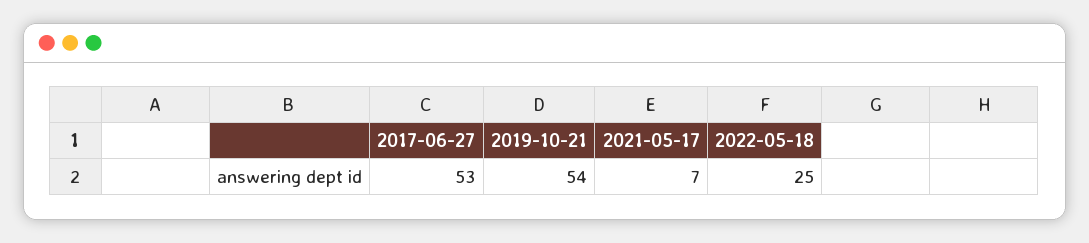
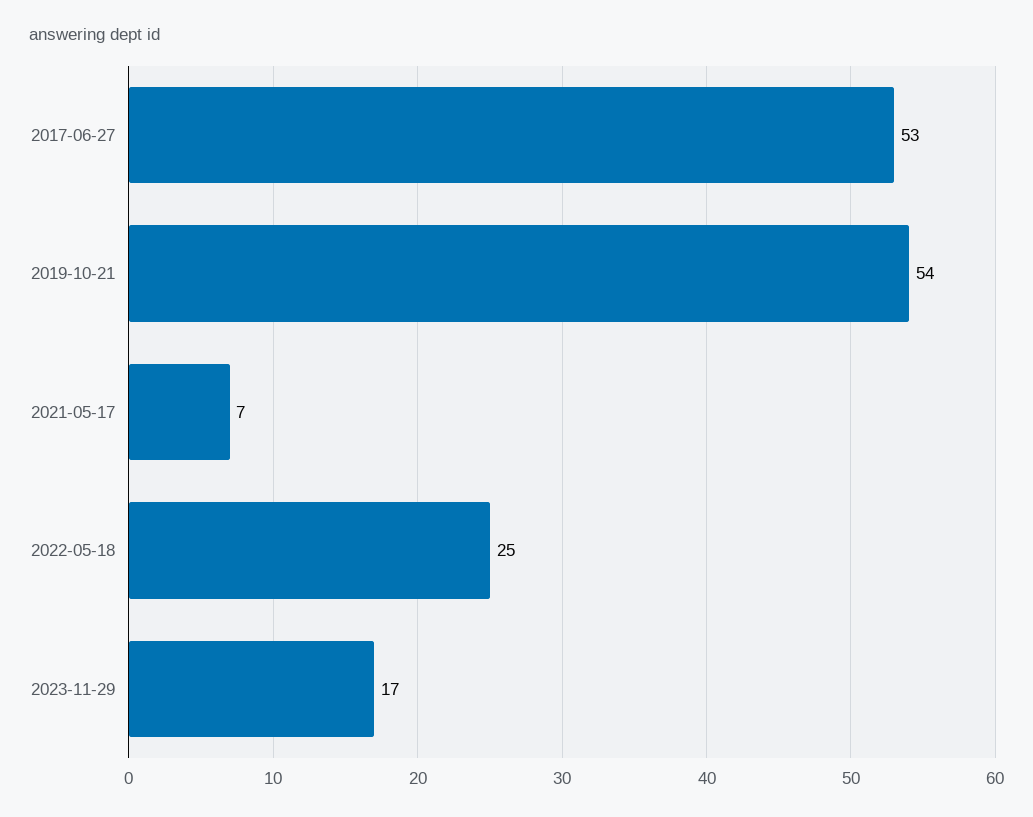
2023-11-29: none -> 17

